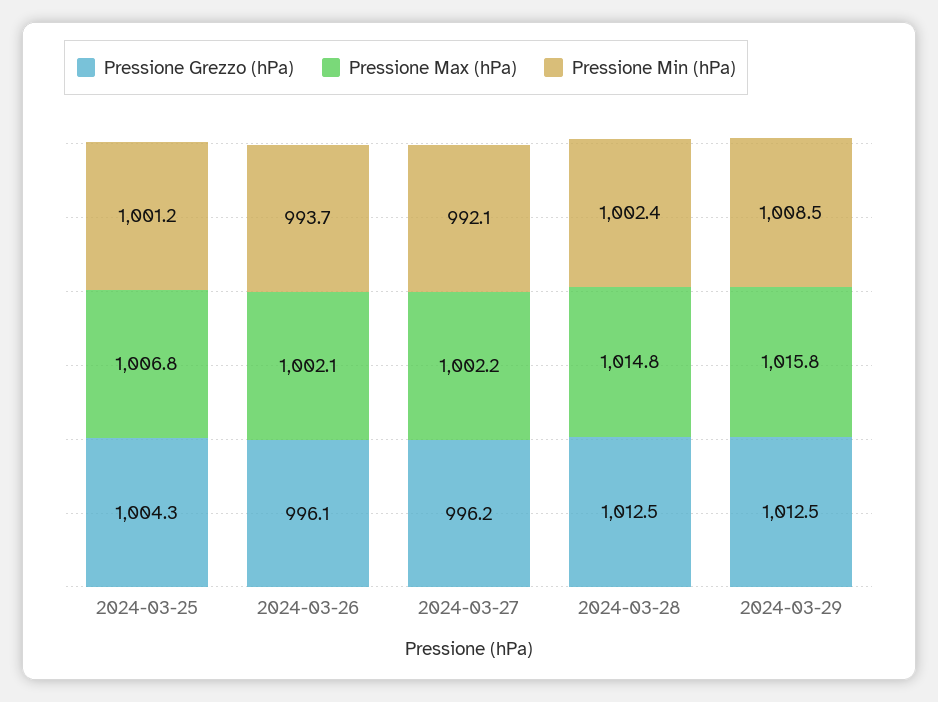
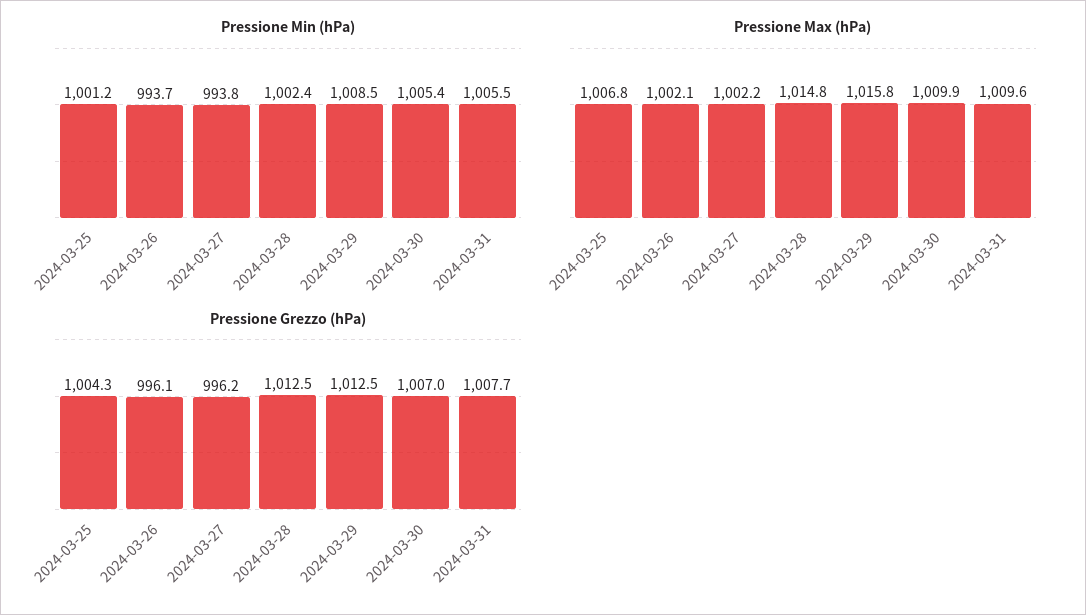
Pressione Min (hPa), 2024-03-27: 992.1 -> 993.8
Pressione Min (hPa), 2024-03-30: none -> 1005.4
Pressione Min (hPa), 2024-03-31: none -> 1005.5
Pressione Max (hPa), 2024-03-30: none -> 1009.9
Pressione Max (hPa), 2024-03-31: none -> 1009.6
Pressione Grezzo (hPa), 2024-03-30: none -> 1007
Pressione Grezzo (hPa), 2024-03-31: none -> 1007.7

